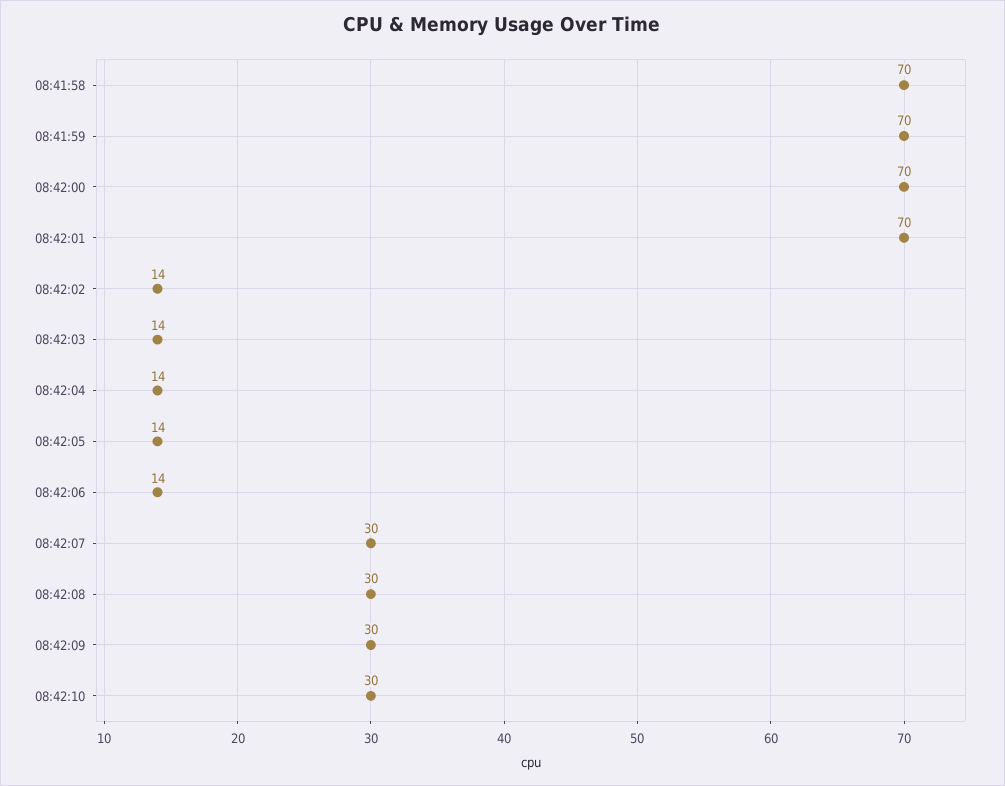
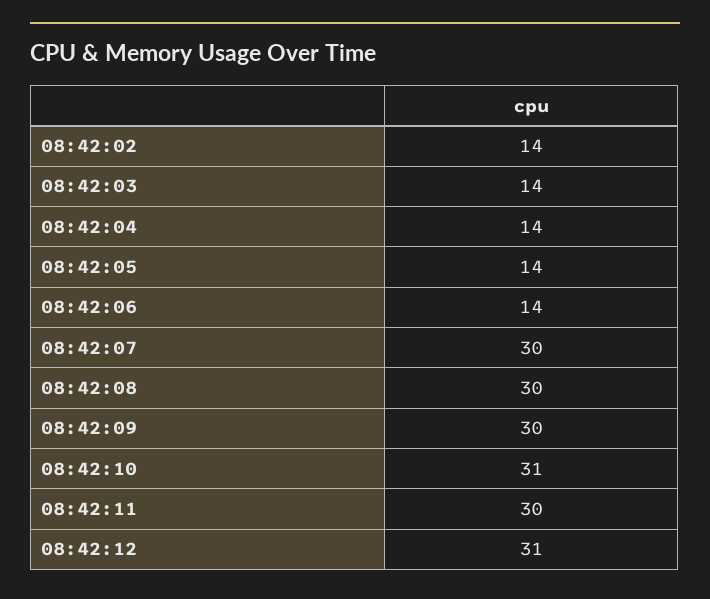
08:41:58: 70 -> none
08:41:59: 70 -> none
08:42:00: 70 -> none
08:42:01: 70 -> none
08:42:10: 30 -> 31
08:42:11: none -> 30
08:42:12: none -> 31

